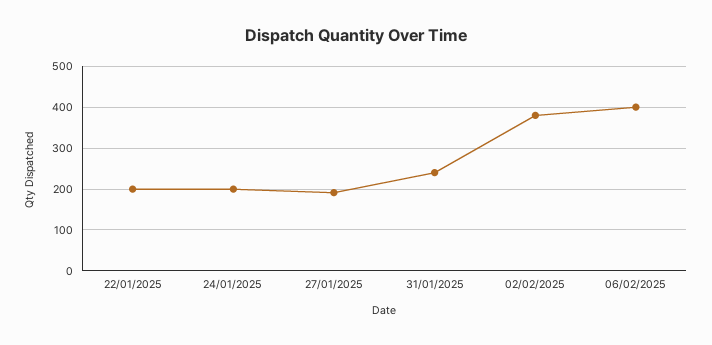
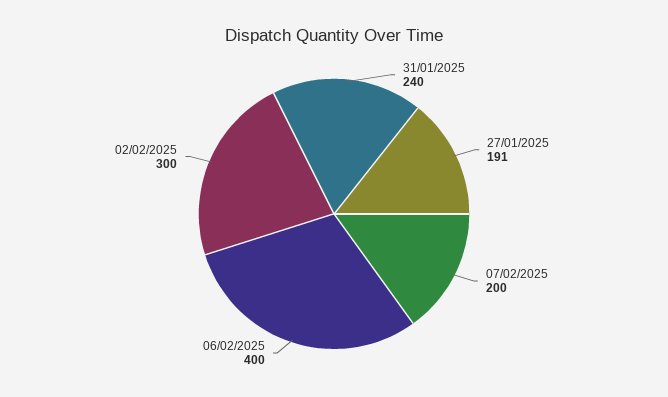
22/01/2025: 200 -> none
24/01/2025: 200 -> none
02/02/2025: 380 -> 300
07/02/2025: none -> 200

